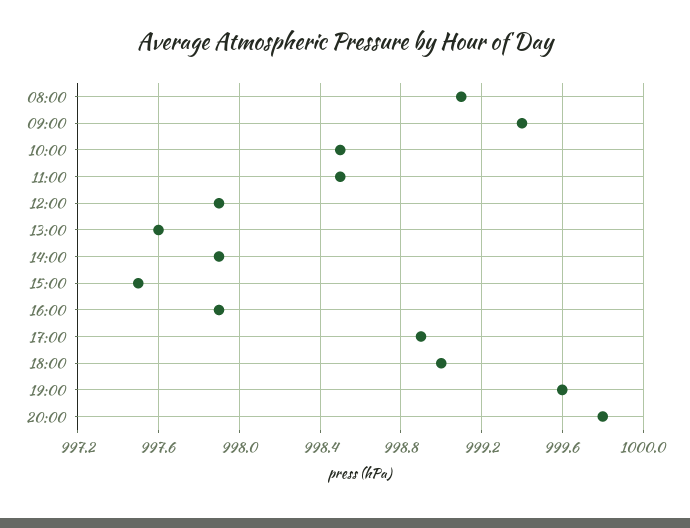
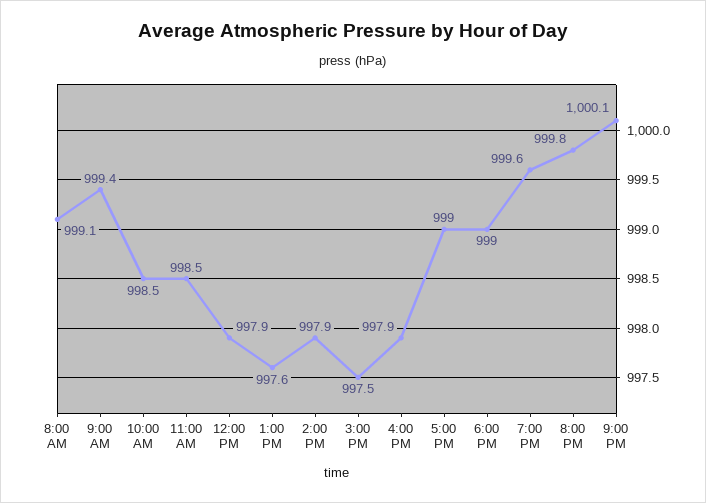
17:00: 998.9 -> 999
9:00 PM: none -> 1000.1

